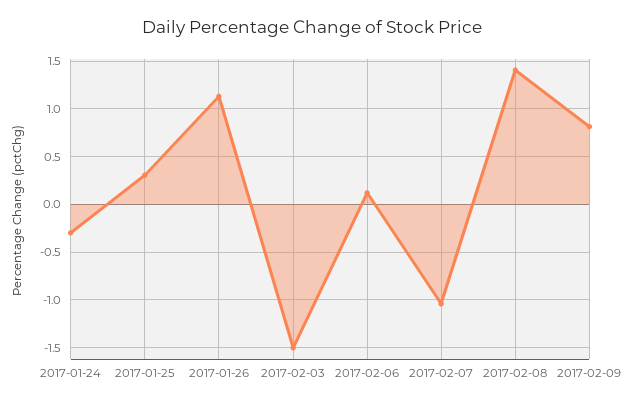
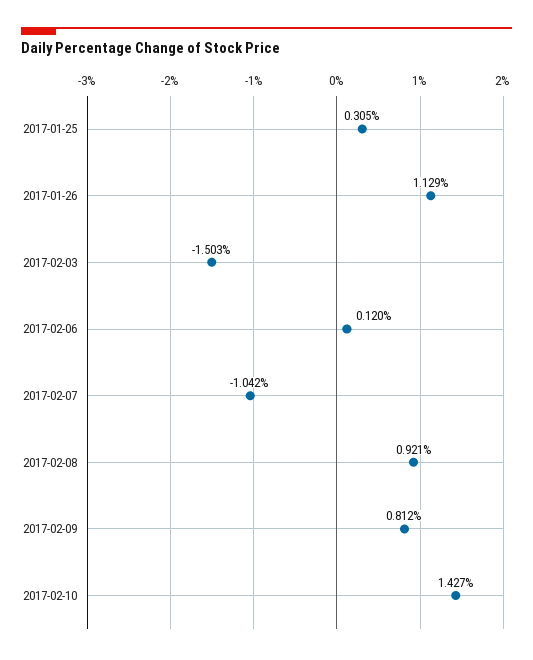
2017-01-24: -0.3 -> none
2017-02-08: 1.4 -> 0.921
2017-02-10: none -> 1.427

